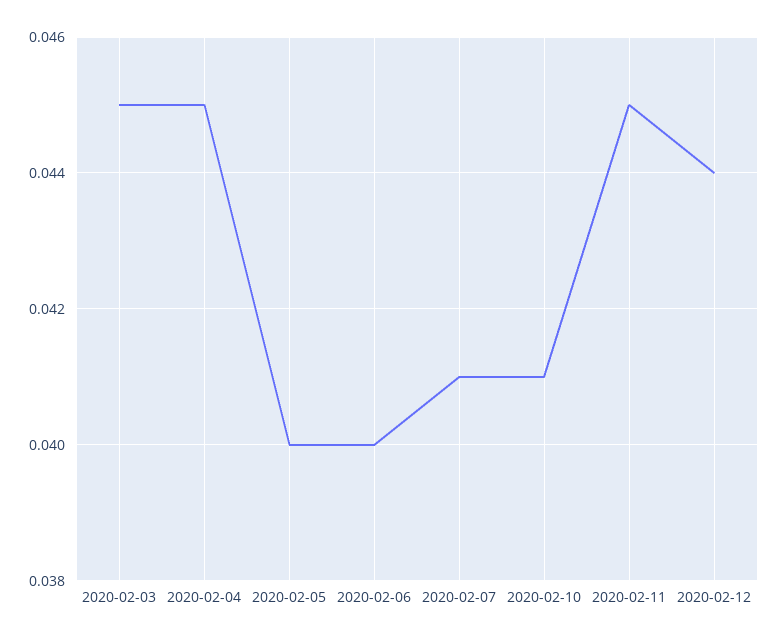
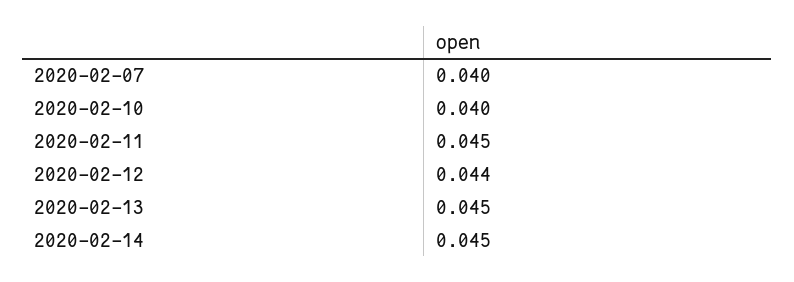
2020-02-03: 0.045 -> none
2020-02-04: 0.045 -> none
2020-02-05: 0.04 -> none
2020-02-06: 0.04 -> none
2020-02-07: 0.041 -> 0.04
2020-02-10: 0.041 -> 0.04
2020-02-13: none -> 0.045
2020-02-14: none -> 0.045

